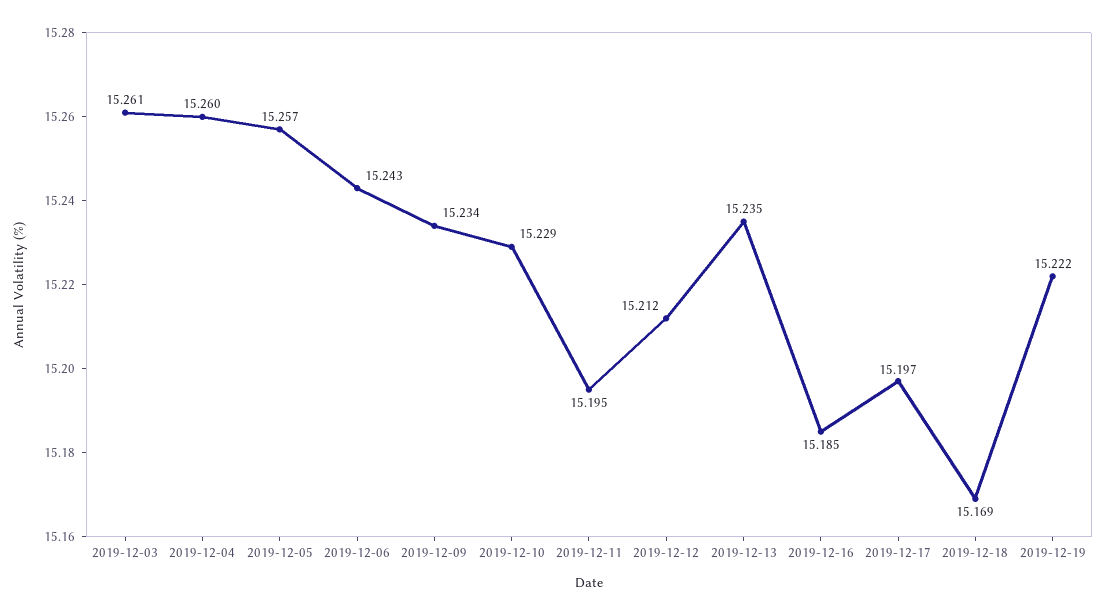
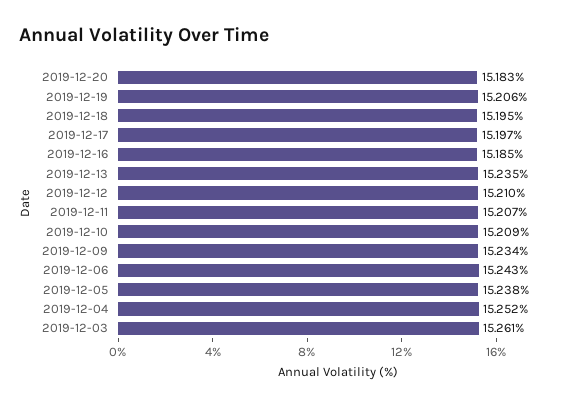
2019-12-04: 15.26 -> 15.252
2019-12-05: 15.257 -> 15.238
2019-12-10: 15.229 -> 15.209
2019-12-11: 15.195 -> 15.207
2019-12-12: 15.212 -> 15.21
2019-12-18: 15.169 -> 15.195
2019-12-19: 15.222 -> 15.206
2019-12-20: none -> 15.183

